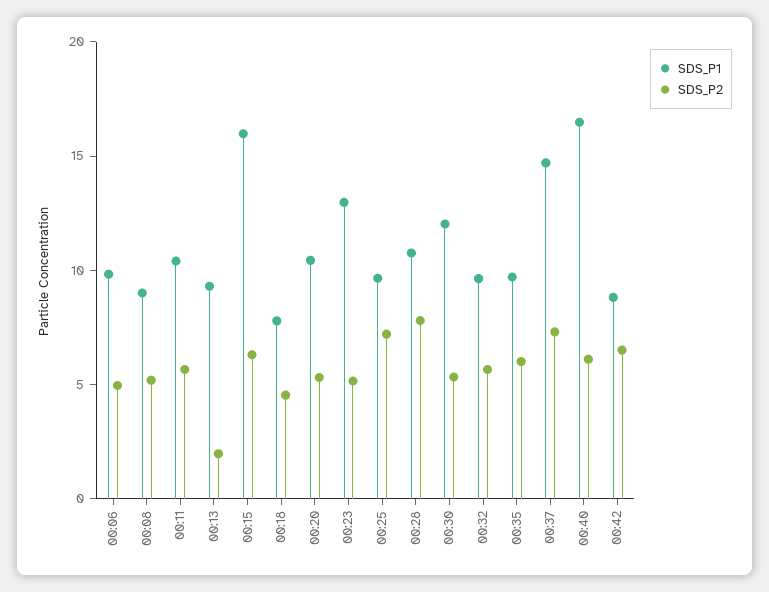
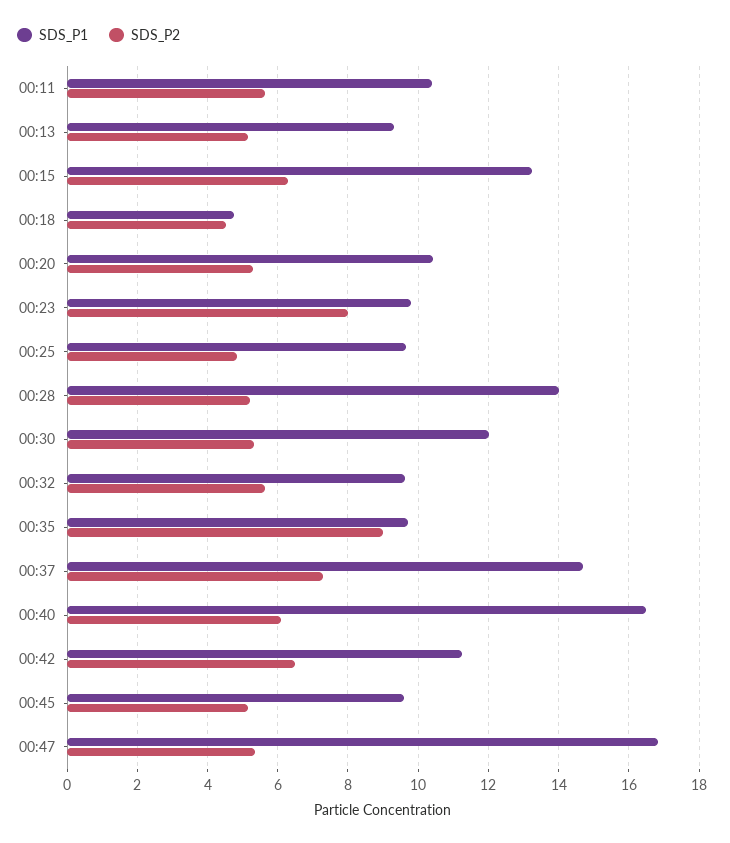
SDS_P1, 00:06: 10 -> none
SDS_P2, 00:06: 5 -> none
SDS_P1, 00:08: 9 -> none
SDS_P2, 00:08: 5 -> none
SDS_P2, 00:13: 2 -> 5.2
SDS_P1, 00:15: 16 -> 13.2
SDS_P1, 00:18: 8 -> 4.8
SDS_P1, 00:23: 13 -> 9.8
SDS_P2, 00:23: 5 -> 8
SDS_P2, 00:25: 7 -> 4.8
SDS_P1, 00:28: 11 -> 14
SDS_P2, 00:28: 8 -> 5.2
SDS_P2, 00:35: 6 -> 9
SDS_P1, 00:42: 9 -> 11.2
SDS_P1, 00:45: none -> 9.6
SDS_P2, 00:45: none -> 5.2
SDS_P1, 00:47: none -> 16.8
SDS_P2, 00:47: none -> 5.4

